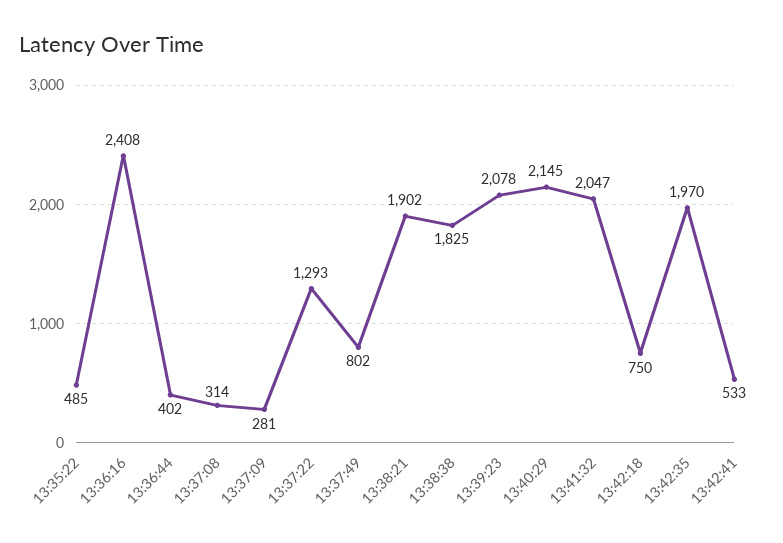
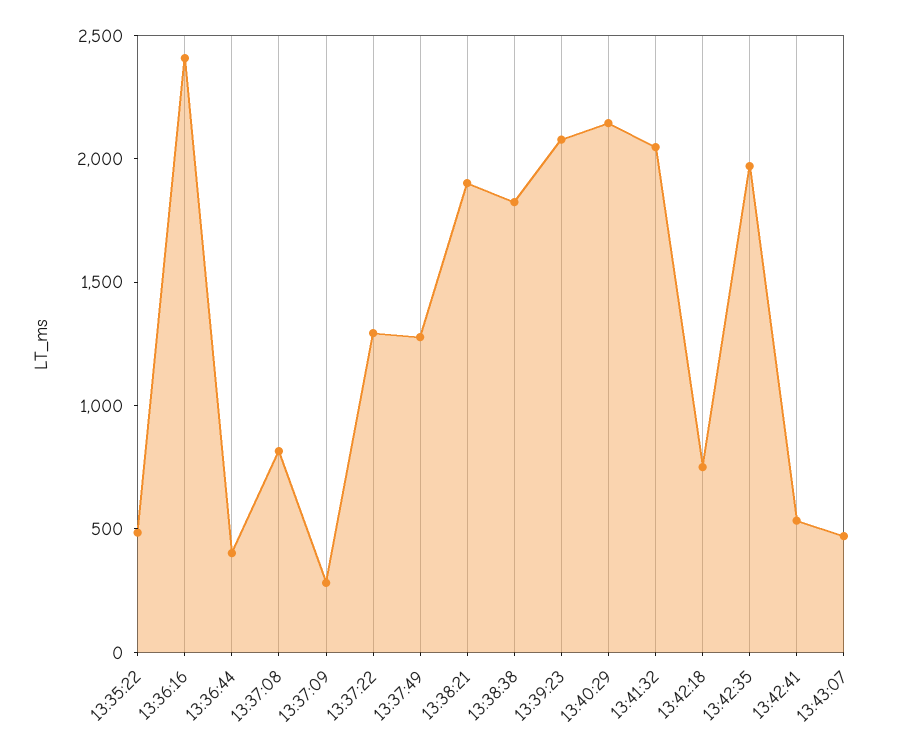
13:37:08: 314 -> 800
13:37:49: 802 -> 1300
13:43:07: none -> 500

